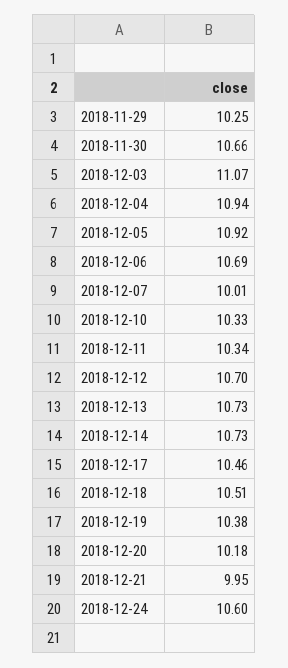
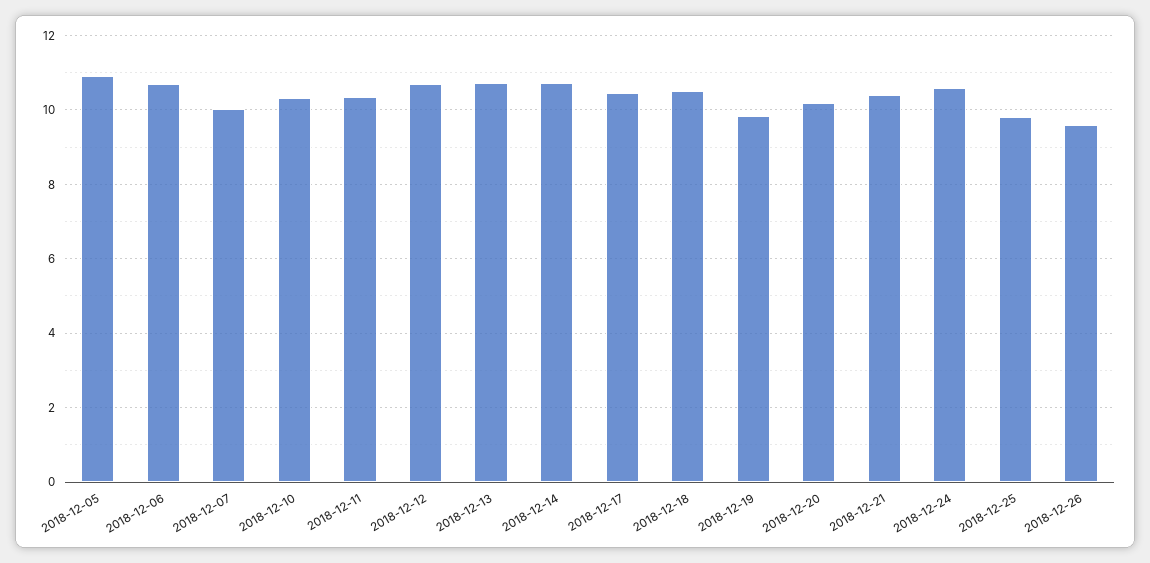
2018-11-29: 10.25 -> none
2018-11-30: 10.66 -> none
2018-12-03: 11.07 -> none
2018-12-04: 10.94 -> none
2018-12-19: 10.38 -> 9.8
2018-12-21: 9.95 -> 10.4
2018-12-25: none -> 9.8
2018-12-26: none -> 9.6

